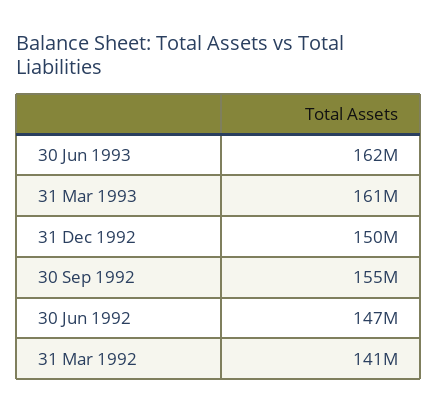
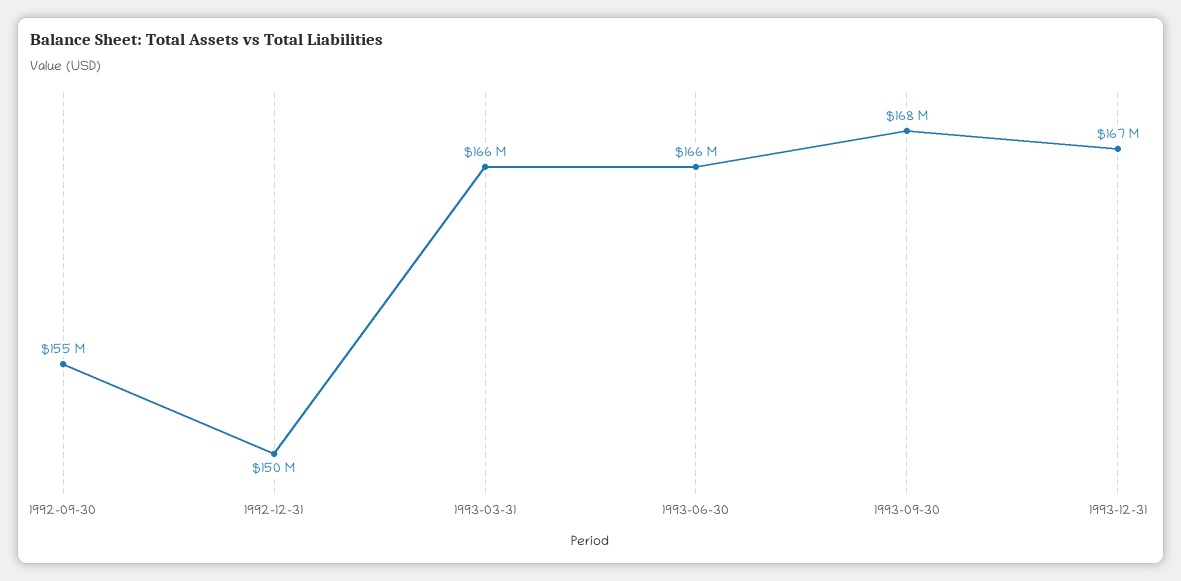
30 Jun 1993: 162000000 -> 166000000
31 Mar 1993: 161000000 -> 166000000
30 Jun 1992: 147000000 -> none
31 Mar 1992: 141000000 -> none
1993-09-30: none -> 168000000
1993-12-31: none -> 167000000

